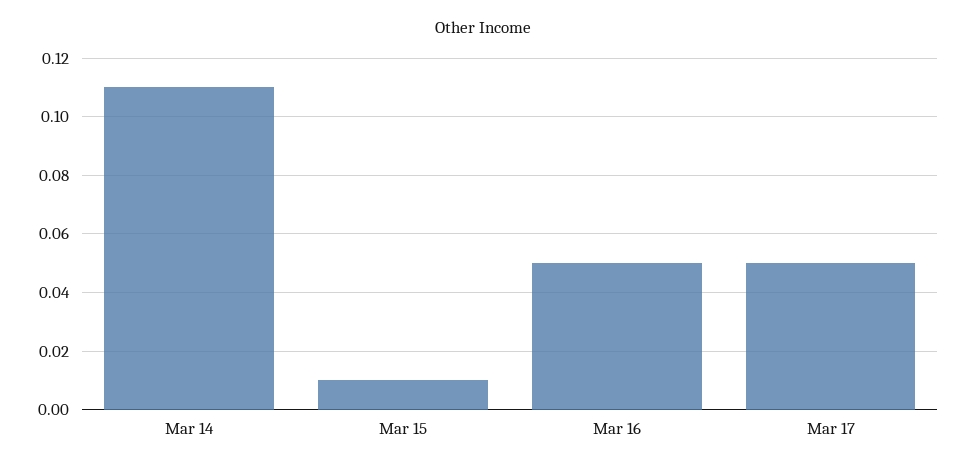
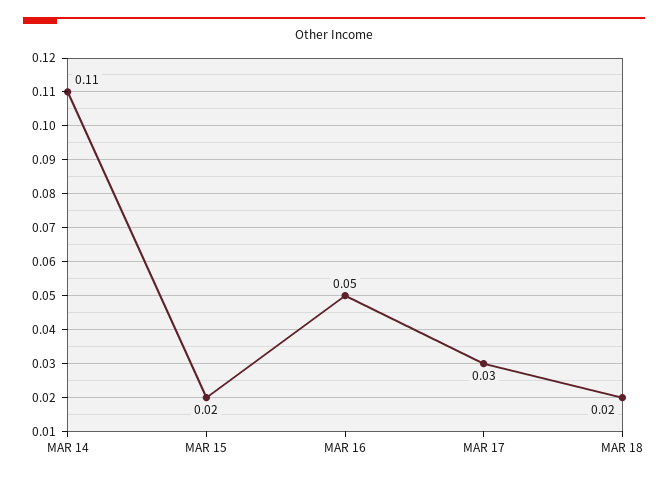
Mar 15: 0.01 -> 0.02
Mar 17: 0.05 -> 0.03
MAR 18: none -> 0.02

